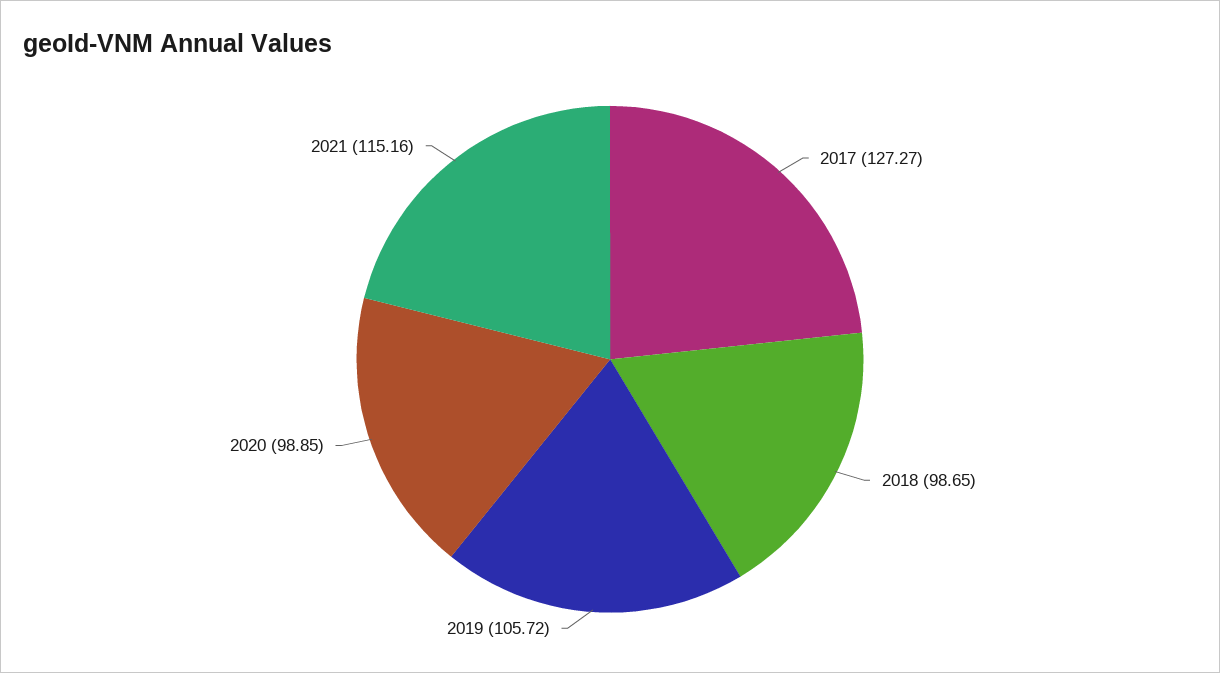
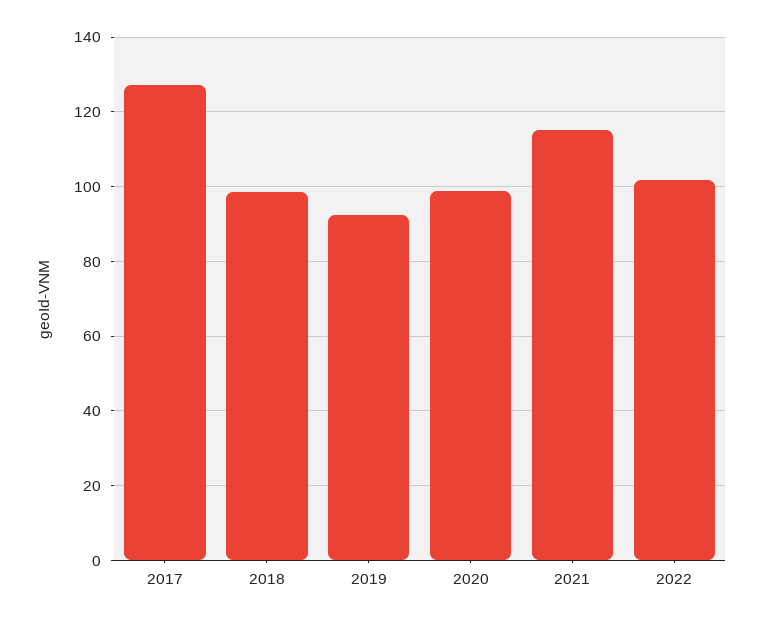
2019: 105.72 -> 92
2022: none -> 102

